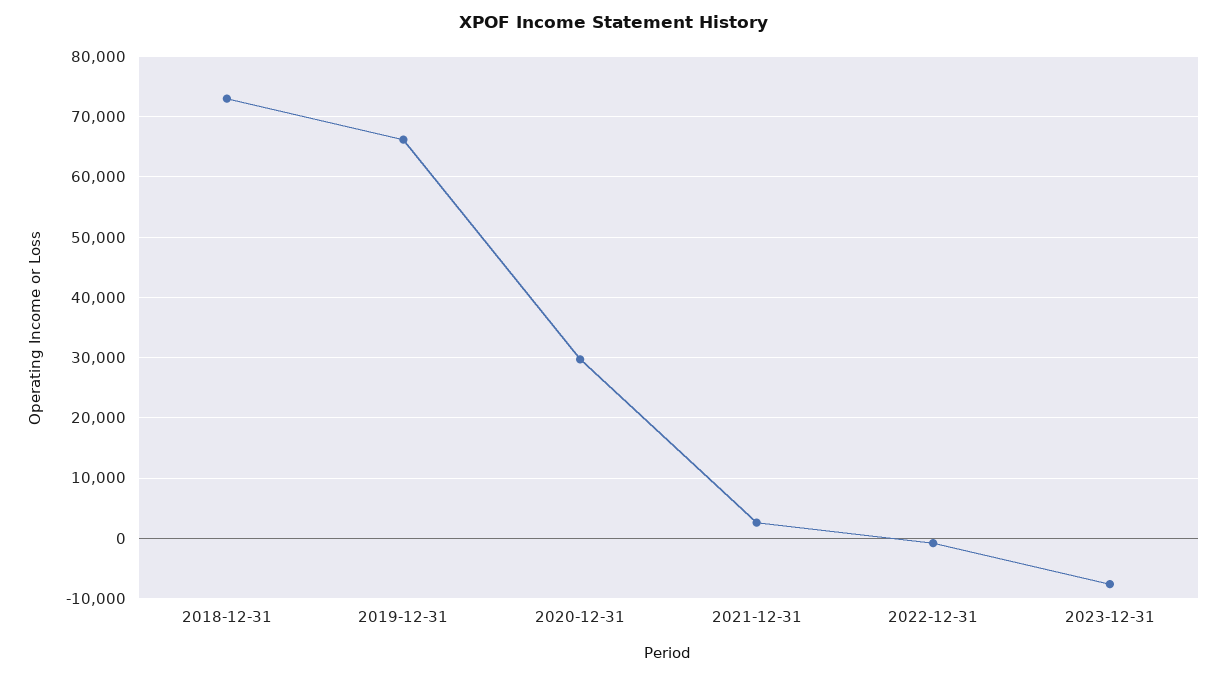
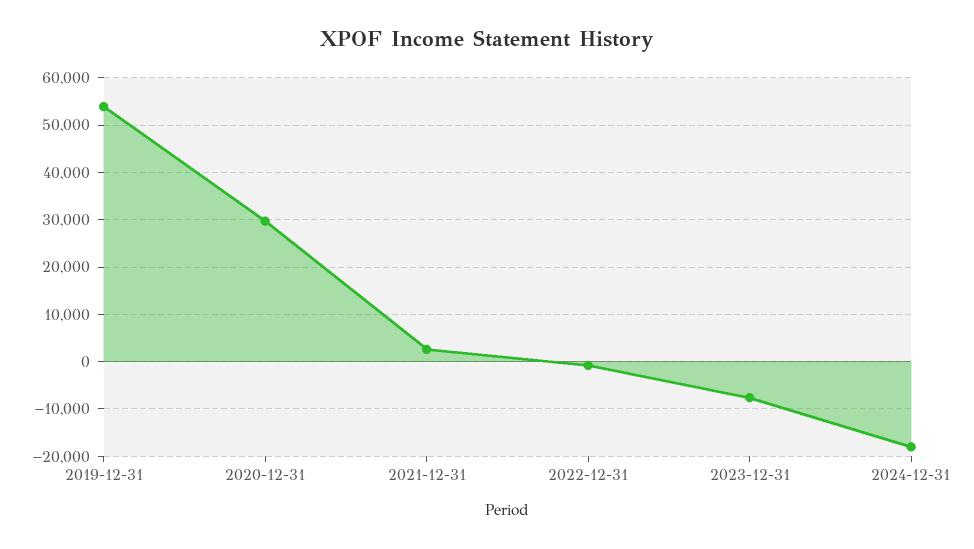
2018-12-31: 73000 -> none
2019-12-31: 66000 -> 54000
2024-12-31: none -> -18000

